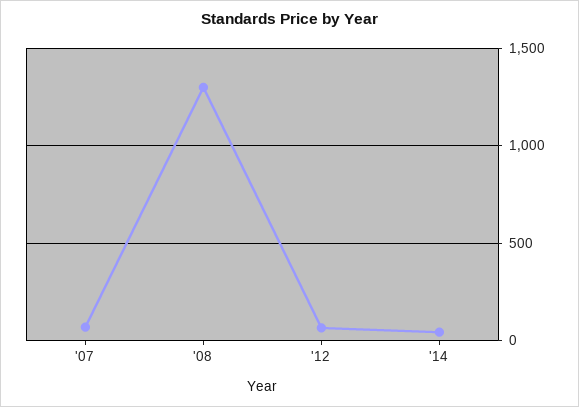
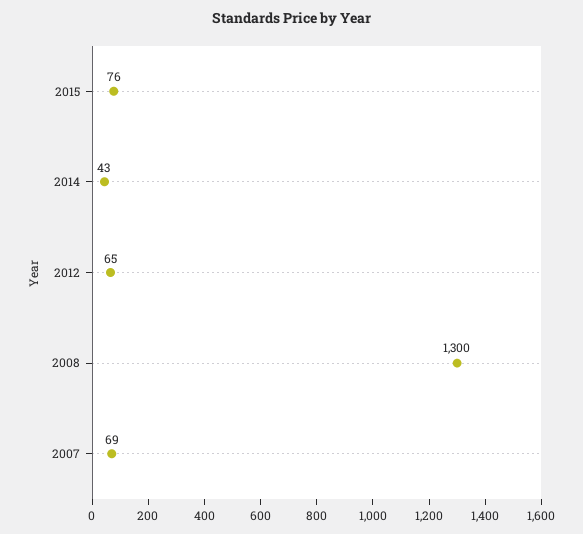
2015: none -> 76

